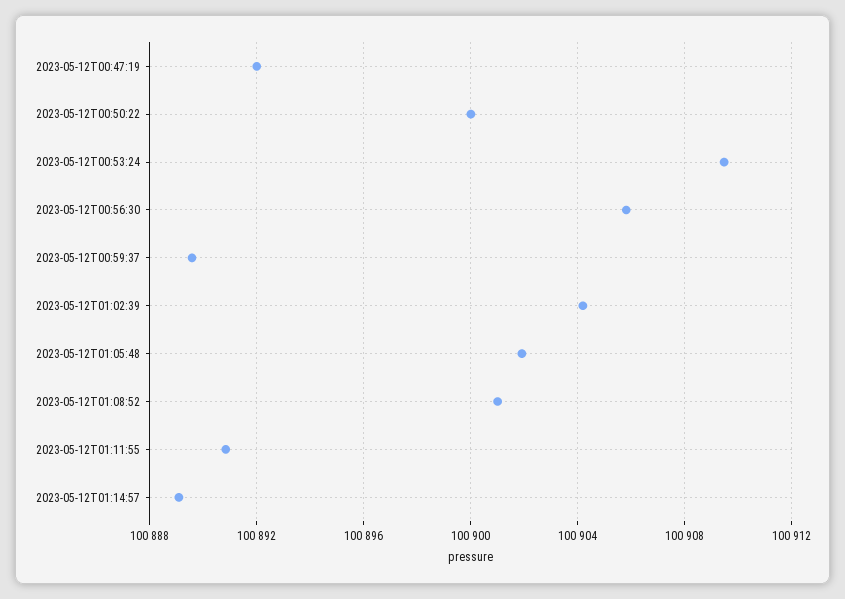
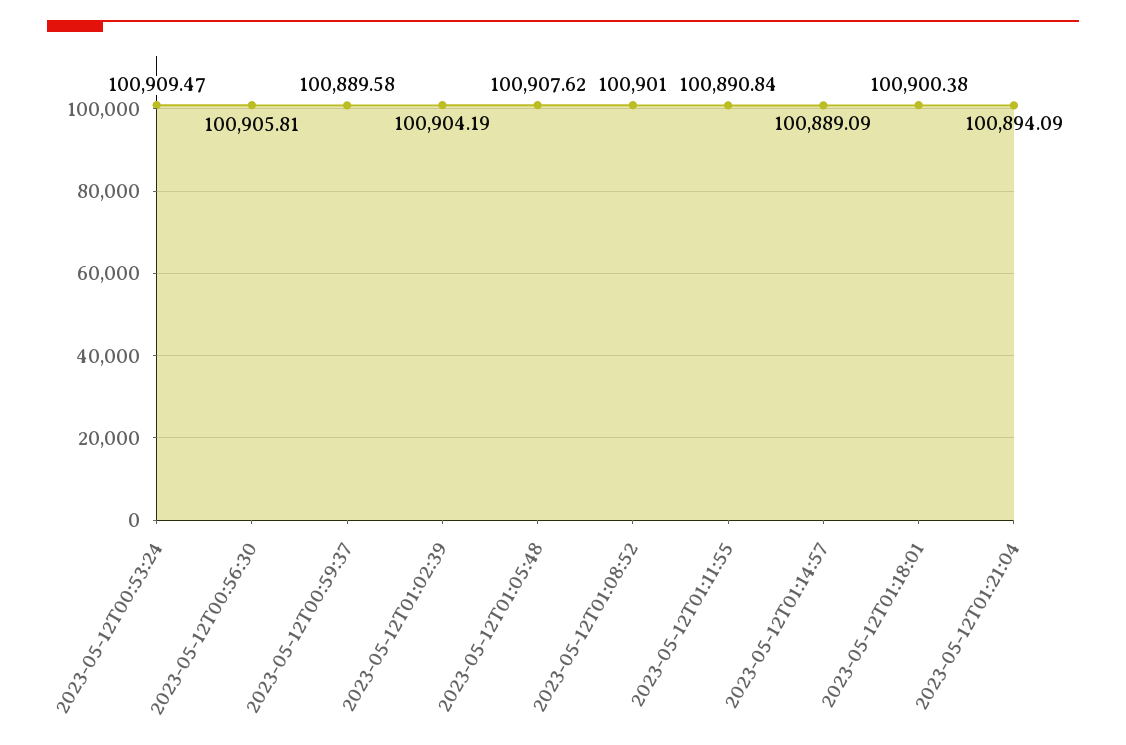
2023-05-12T00:47:19: 100892 -> none
2023-05-12T00:50:22: 100900 -> none
2023-05-12T01:05:48: 100902 -> 100907.62
2023-05-12T01:18:01: none -> 100900.38
2023-05-12T01:21:04: none -> 100894.09

